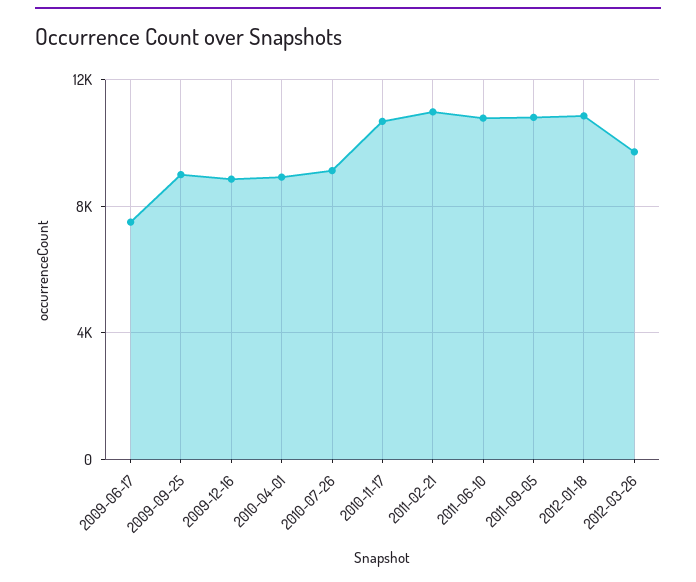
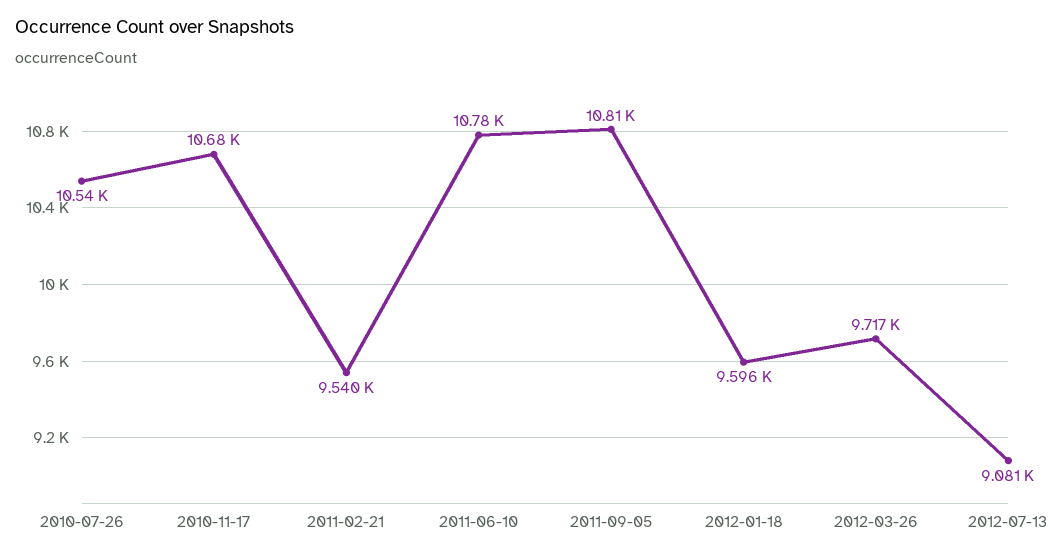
2009-06-17: 7500 -> none
2009-09-25: 9000 -> none
2009-12-16: 9000 -> none
2010-04-01: 9000 -> none
2010-07-26: 9000 -> 10540
2011-02-21: 11000 -> 9540
2012-01-18: 11000 -> 9596
2012-07-13: none -> 9081

